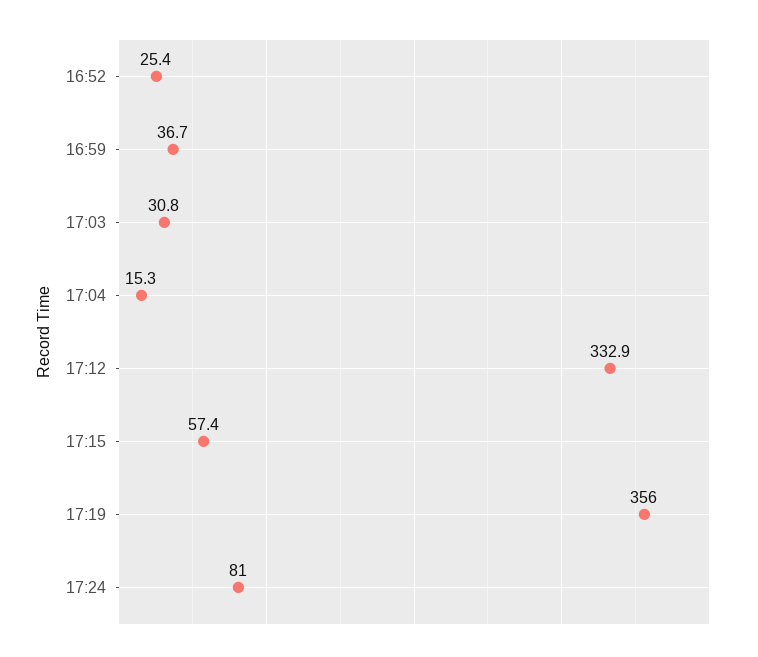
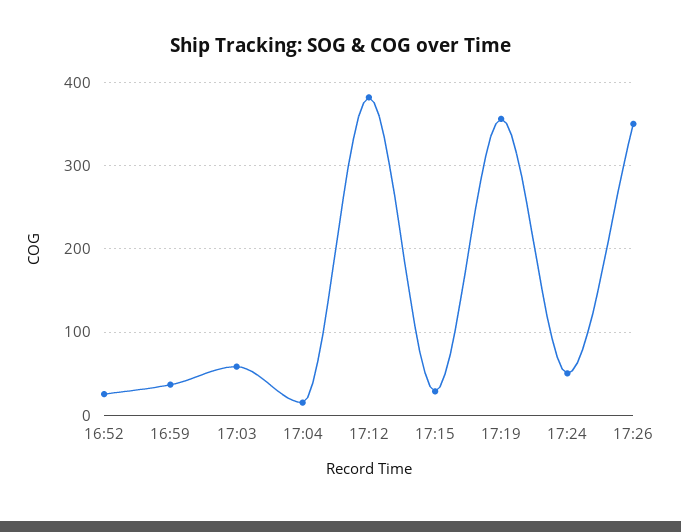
17:03: 30.8 -> 60
17:12: 332.9 -> 380
17:15: 57.4 -> 30
17:24: 81 -> 50
17:26: none -> 350

